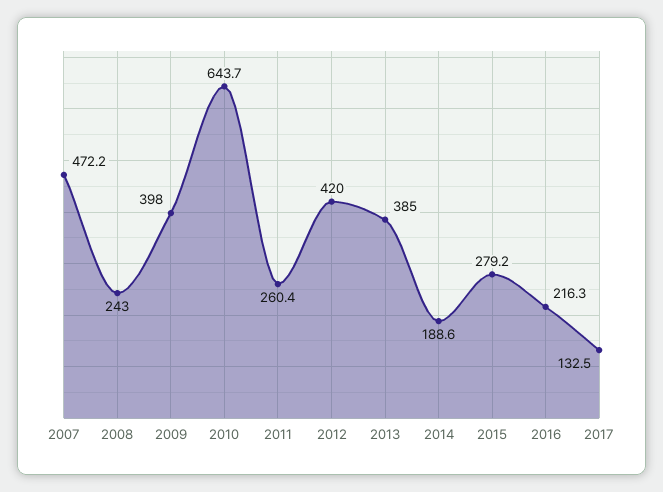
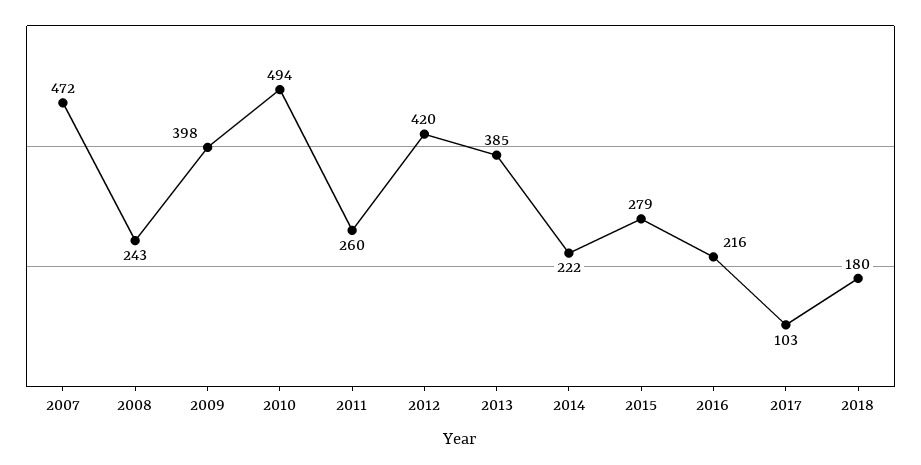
2010: 643.7 -> 494
2014: 188.6 -> 222
2017: 132.5 -> 103
2018: none -> 180

